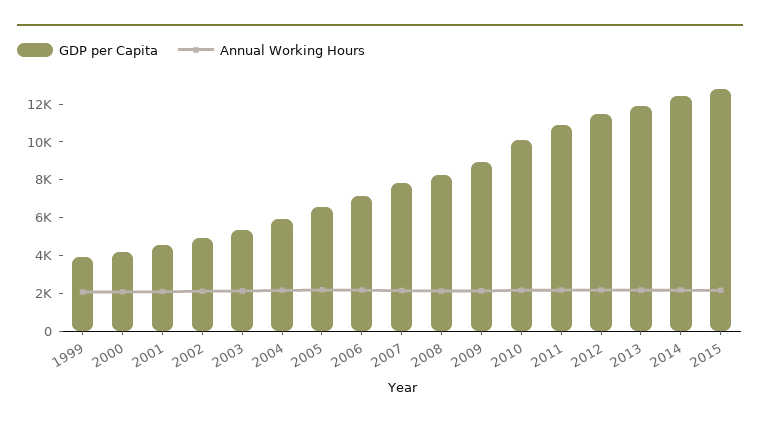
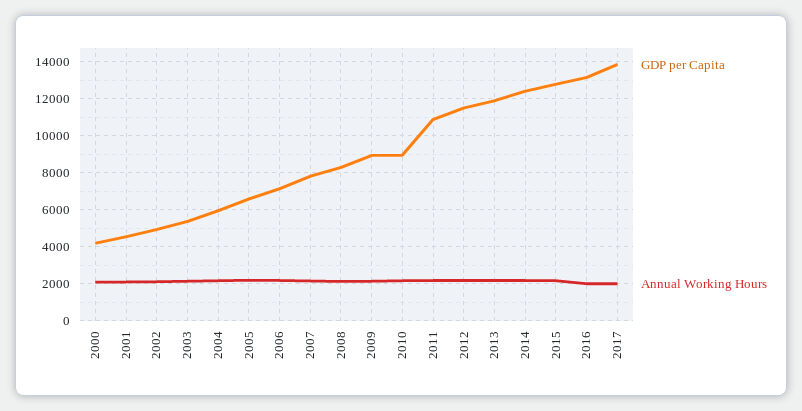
GDP per Capita, 1999: 4000 -> none
Annual Working Hours, 1999: 2000 -> none
GDP per Capita, 2010: 10000 -> 9000
GDP per Capita, 2016: none -> 13000
Annual Working Hours, 2016: none -> 2000
GDP per Capita, 2017: none -> 14000
Annual Working Hours, 2017: none -> 2000

